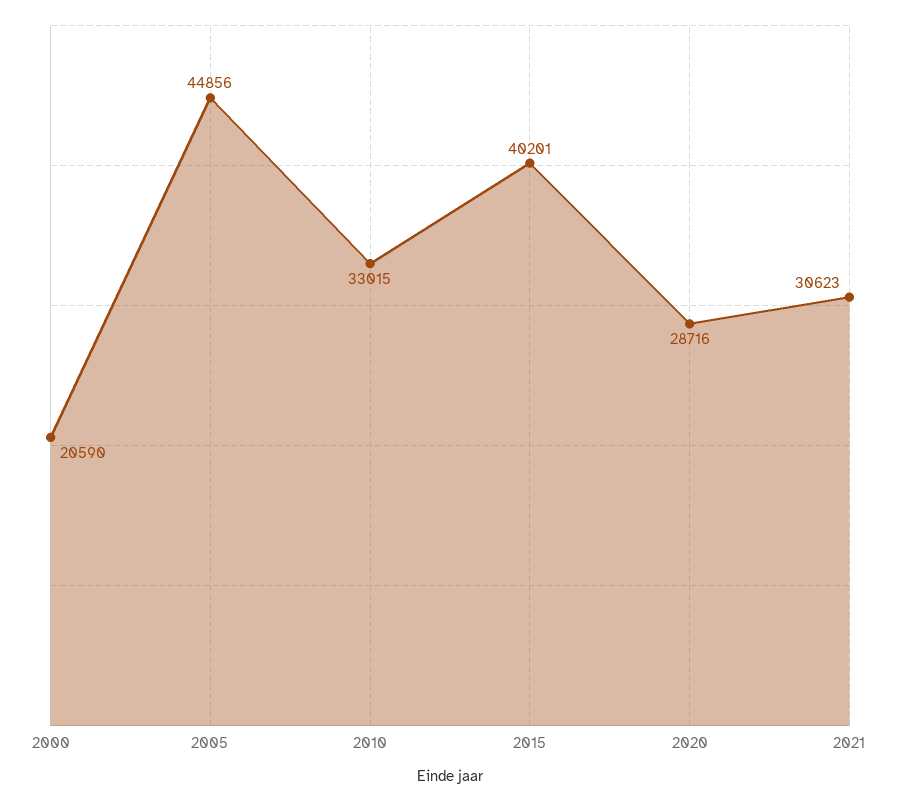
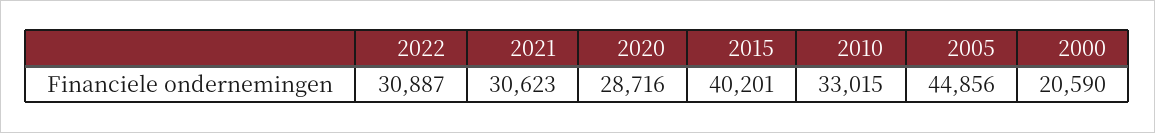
2022: none -> 30887

